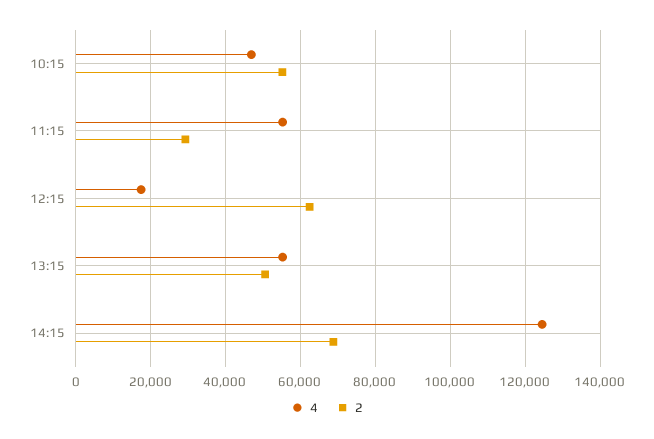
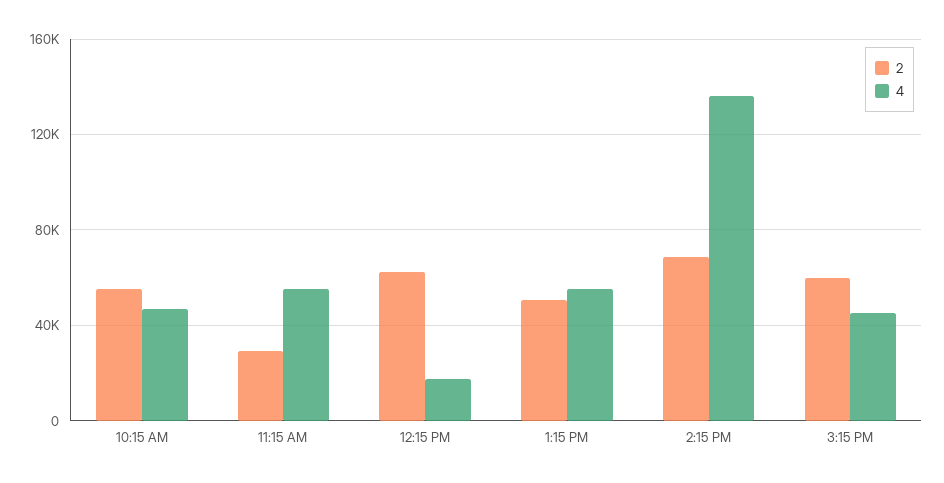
4, 14:15: 124000 -> 135000
2, 3:15 PM: none -> 60000
4, 3:15 PM: none -> 45000

